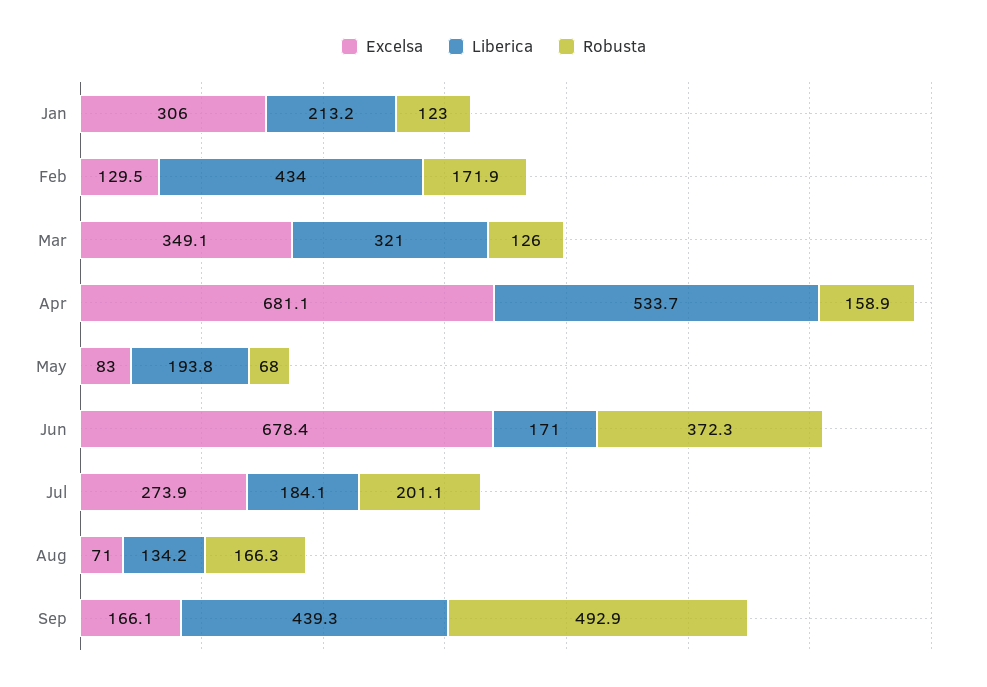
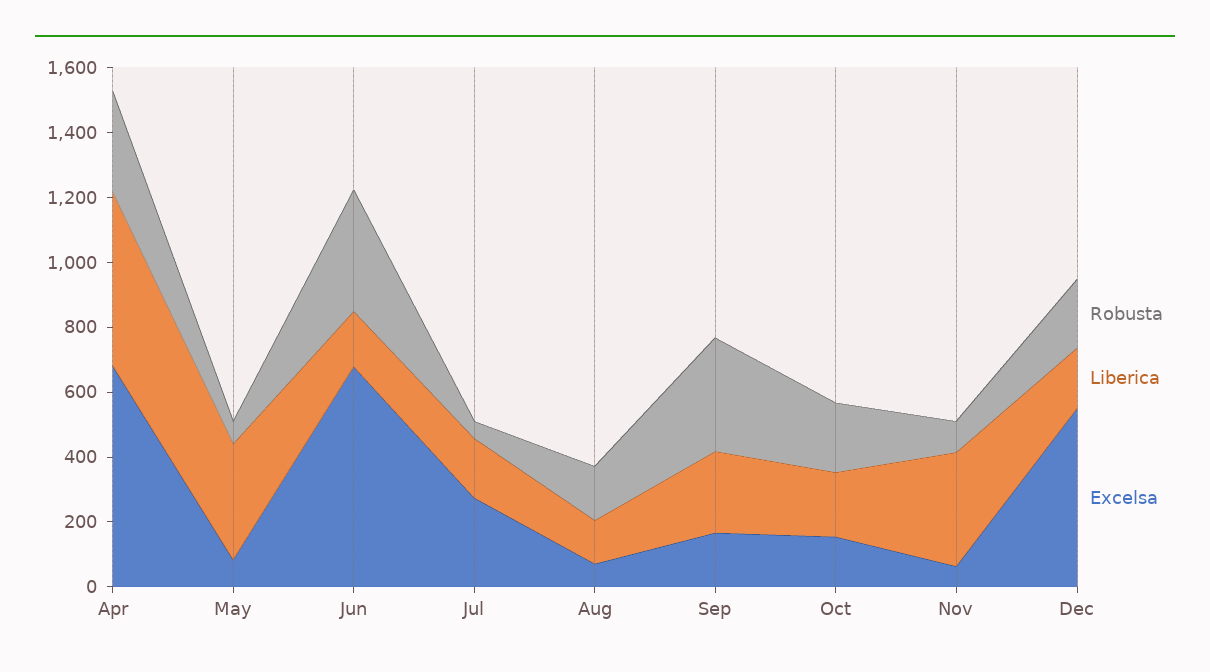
Excelsa, Jan: 306 -> none
Liberica, Jan: 213.2 -> none
Robusta, Jan: 123 -> none
Excelsa, Feb: 129.5 -> none
Liberica, Feb: 434 -> none
Robusta, Feb: 171.9 -> none
Excelsa, Mar: 349.1 -> none
Liberica, Mar: 321 -> none
Robusta, Mar: 126 -> none
Robusta, Apr: 158.9 -> 300
Liberica, May: 193.8 -> 350
Robusta, Jul: 201.1 -> 50
Liberica, Sep: 439.3 -> 250
Robusta, Sep: 492.9 -> 350
Robusta, Oct: none -> 200
Liberica, Oct: none -> 200
Excelsa, Oct: none -> 150
Robusta, Nov: none -> 100
Liberica, Nov: none -> 350
Excelsa, Nov: none -> 50
Robusta, Dec: none -> 200
Liberica, Dec: none -> 200
Excelsa, Dec: none -> 550

